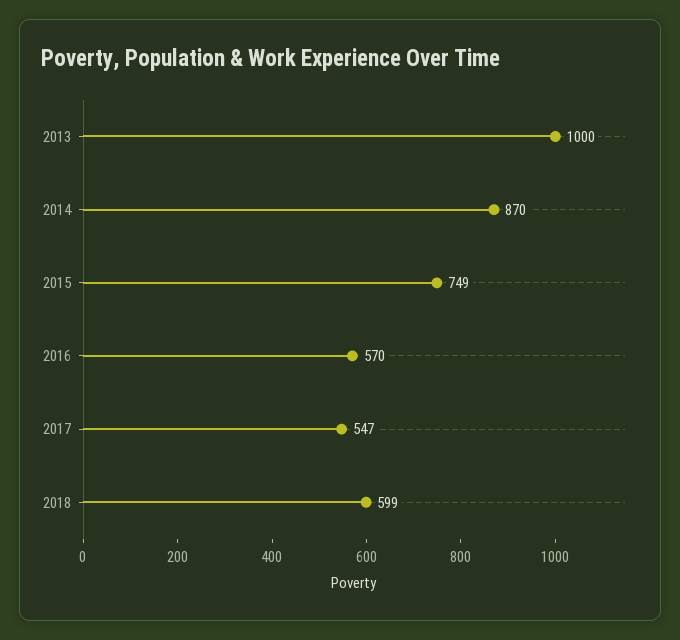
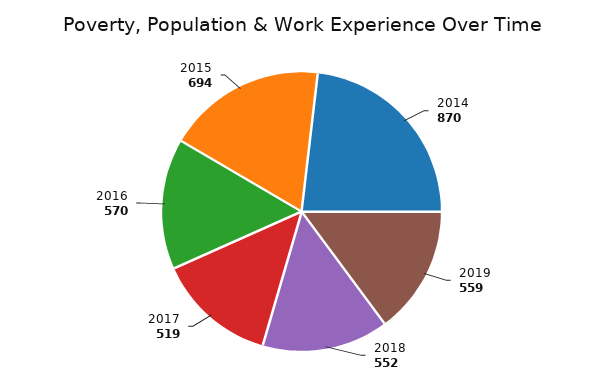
2013: 1000 -> none
2015: 749 -> 694
2017: 547 -> 519
2018: 599 -> 552
2019: none -> 559

